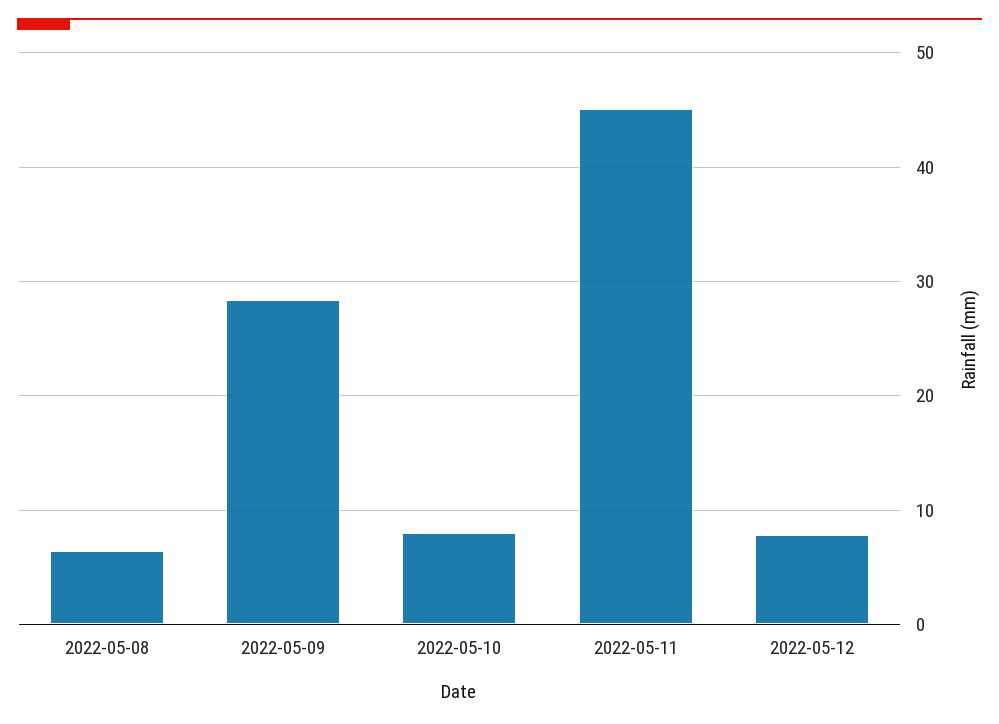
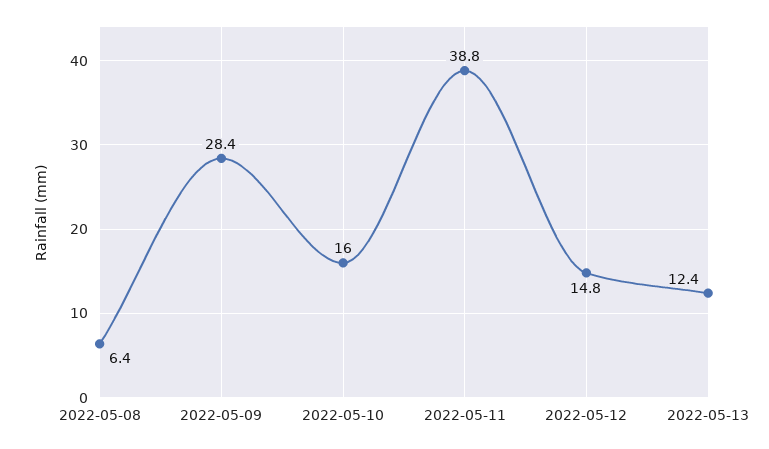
2022-05-10: 8 -> 16
2022-05-11: 45 -> 38.8
2022-05-12: 8 -> 14.8
2022-05-13: none -> 12.4

